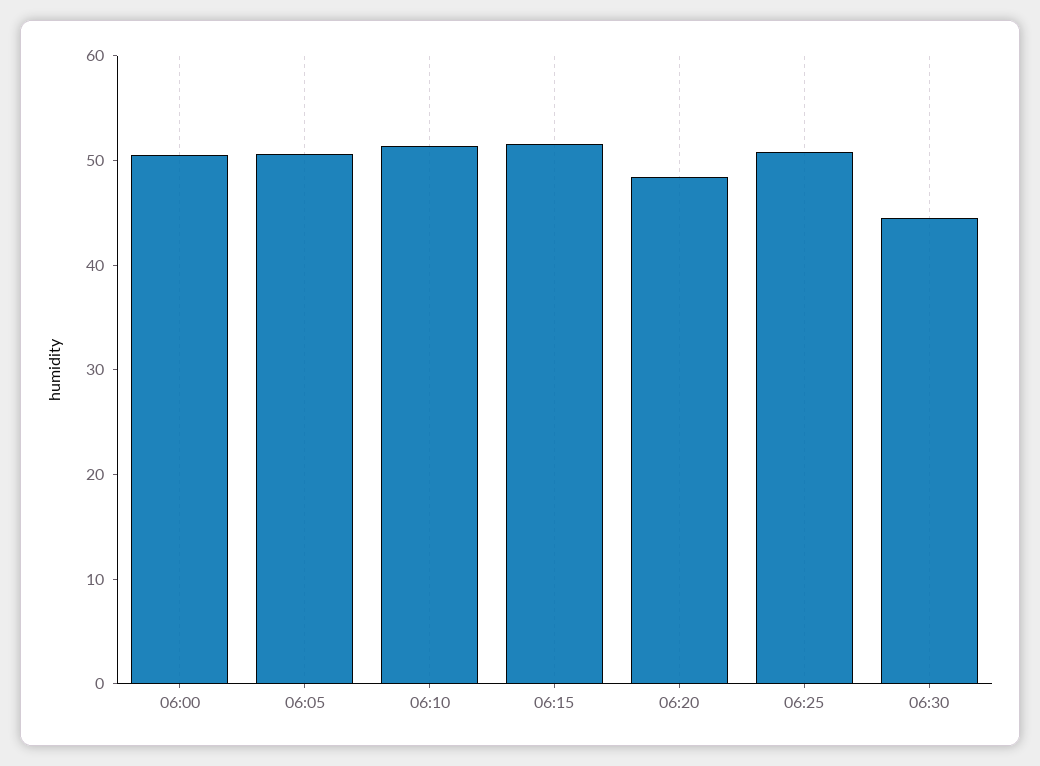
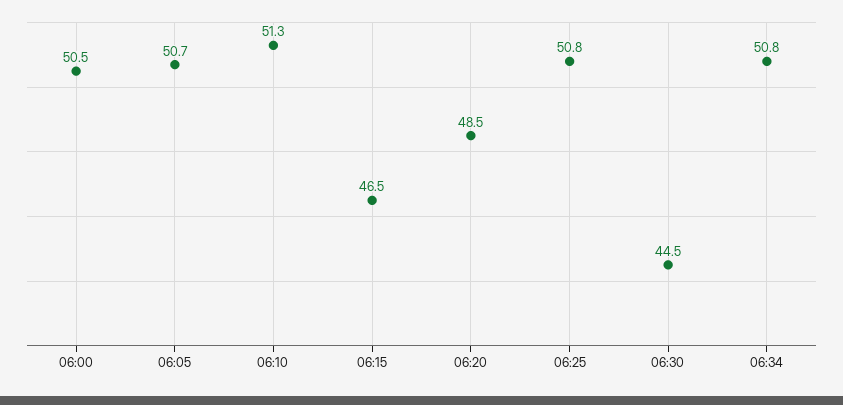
06:15: 52 -> 46.5
06:34: none -> 50.8

